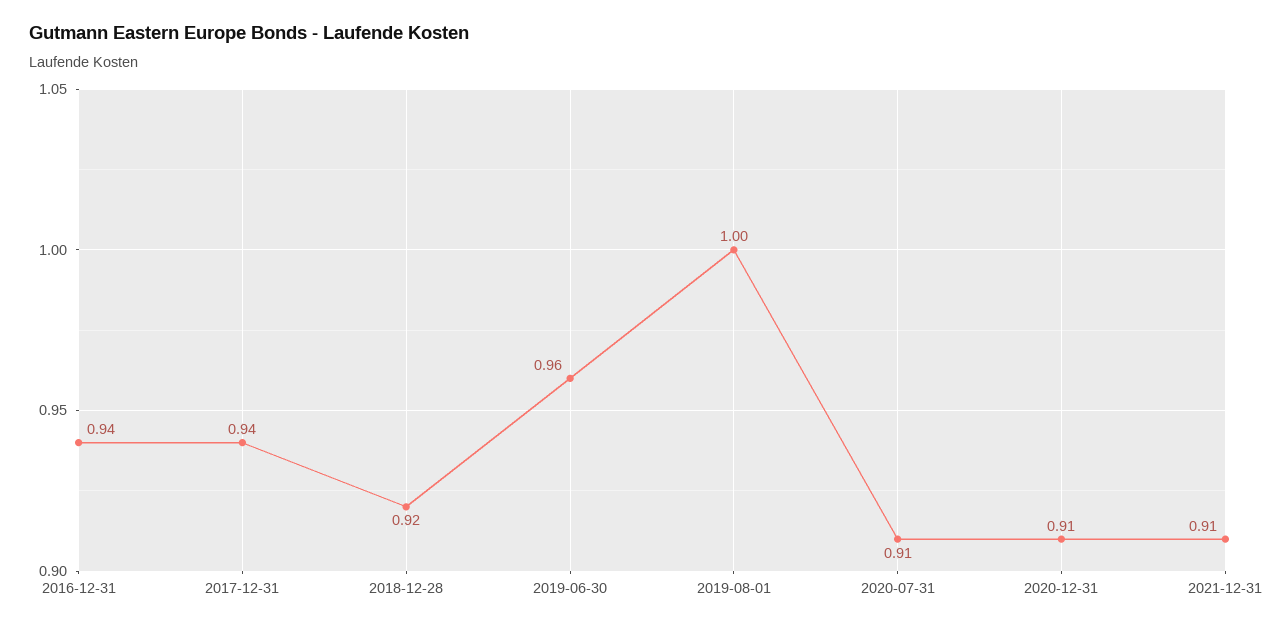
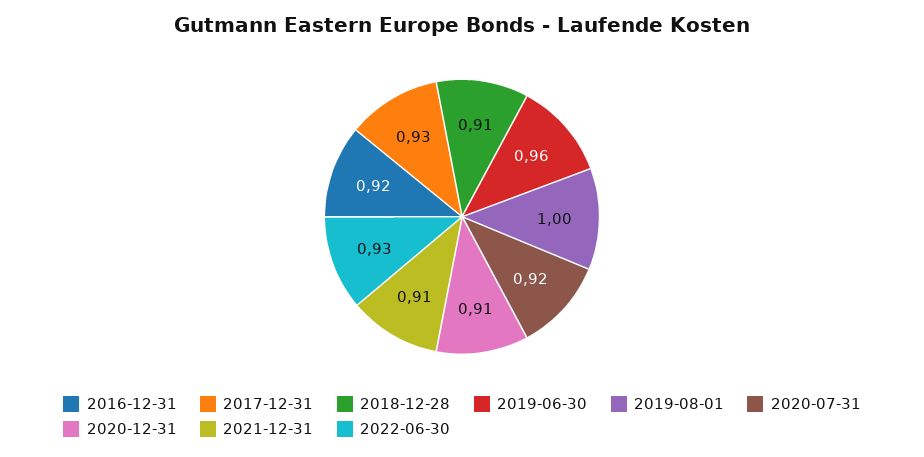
2016-12-31: 0.94 -> 0.92
2017-12-31: 0.94 -> 0.93
2018-12-28: 0.92 -> 0.91
2020-07-31: 0.91 -> 0.92
2022-06-30: none -> 0.93

